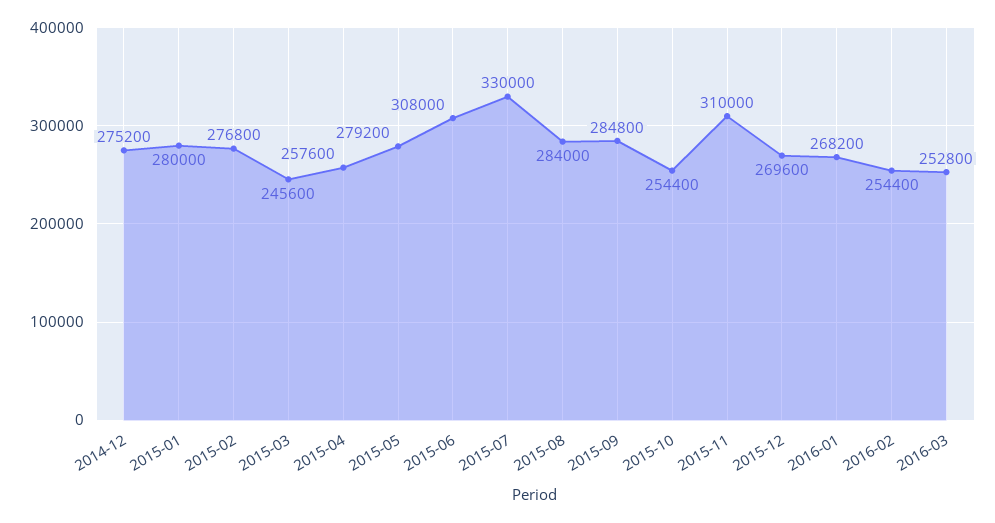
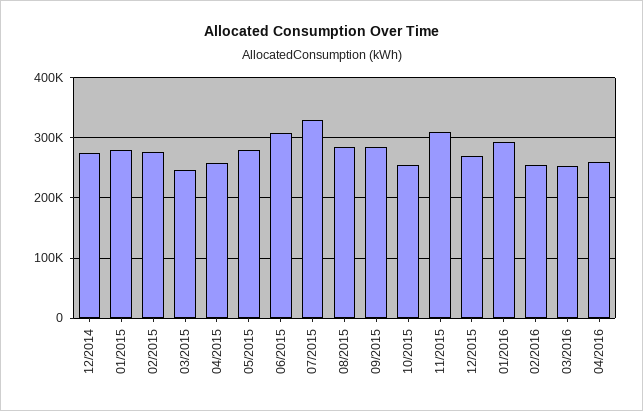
2016-01: 268200 -> 290000
04/2016: none -> 260000

